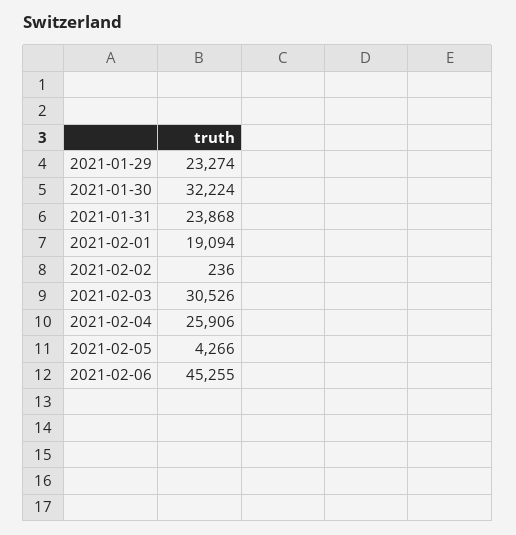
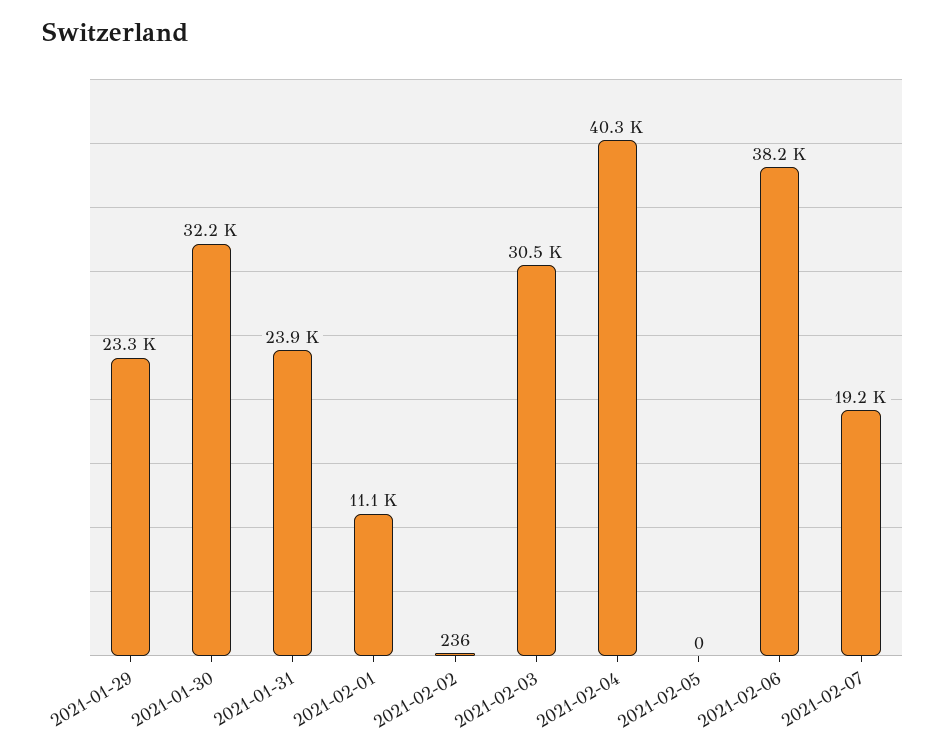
2021-02-01: 19094 -> 11100
2021-02-04: 25906 -> 40300
2021-02-05: 4266 -> 0
2021-02-06: 45255 -> 38200
2021-02-07: none -> 19200

